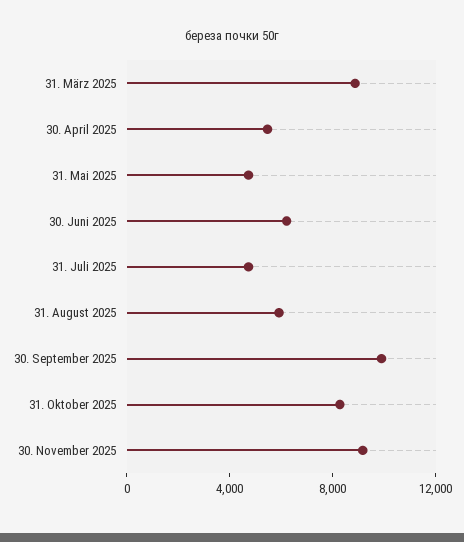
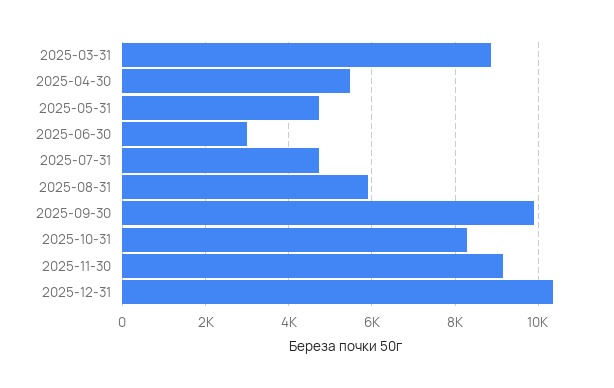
30. Juni 2025: 6000 -> 3000
2025-12-31: none -> 10400

